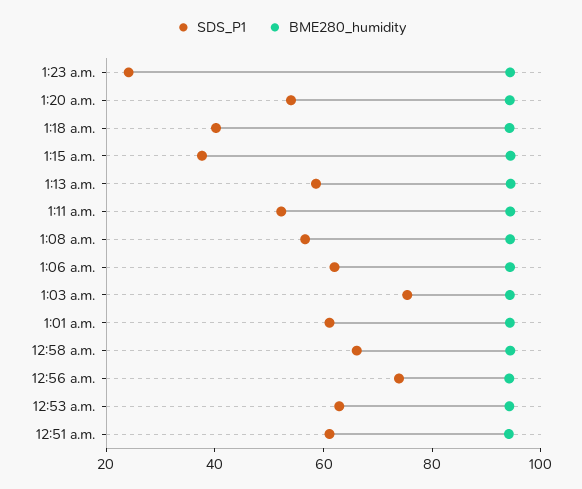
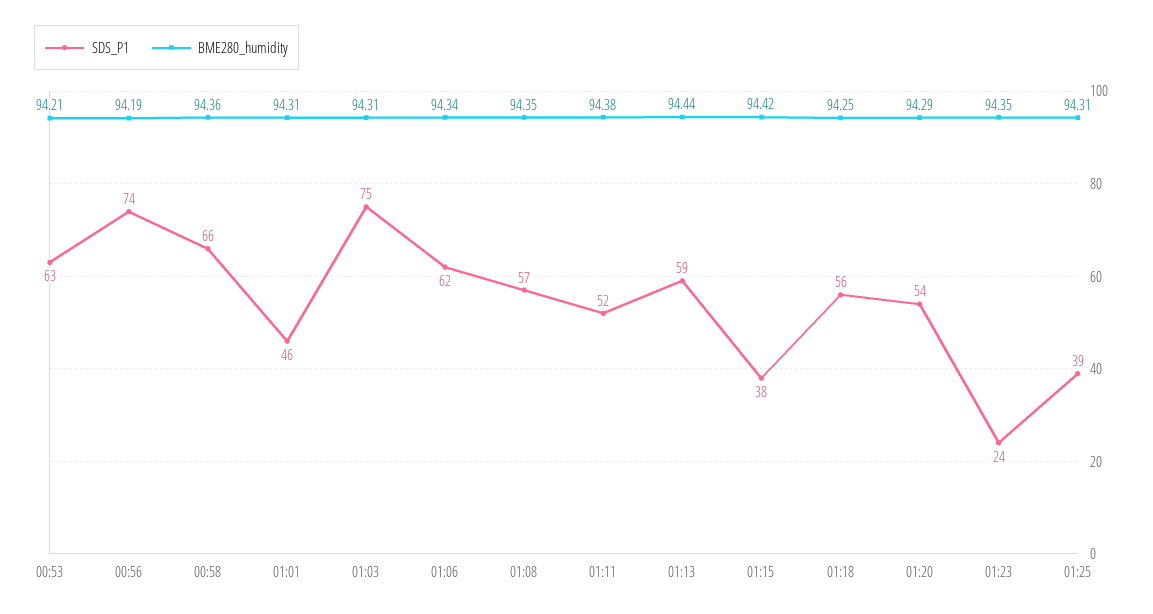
SDS_P1, 1:18 a.m.: 40 -> 56
SDS_P1, 1:01 a.m.: 60 -> 46
SDS_P1, 12:51 a.m.: 60 -> none
BME280_humidity, 12:51 a.m.: 95 -> none
SDS_P1, 01:25: none -> 39
BME280_humidity, 01:25: none -> 94.31

